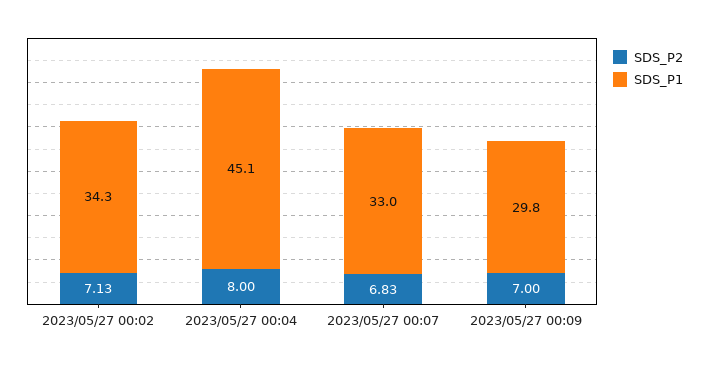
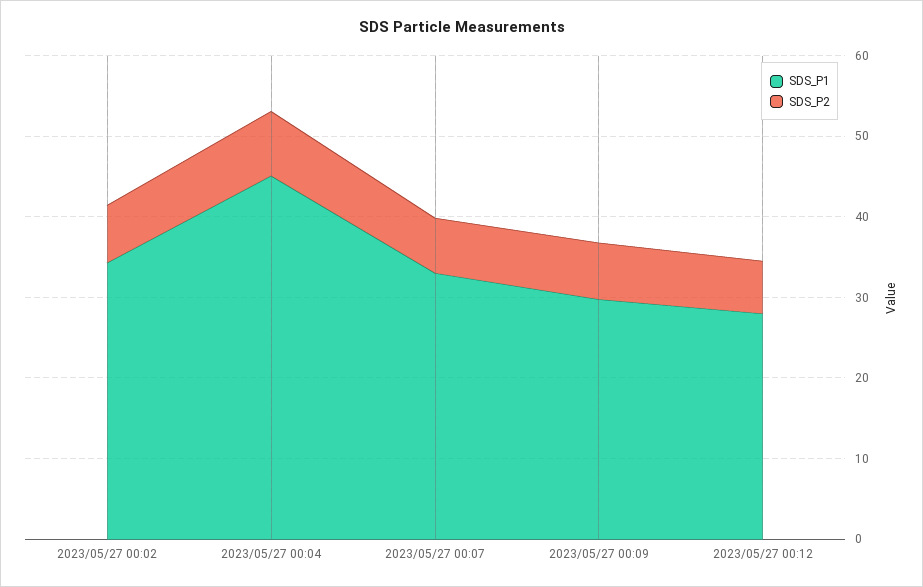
SDS_P1, 2023/05/27 00:12: none -> 28
SDS_P2, 2023/05/27 00:12: none -> 6

